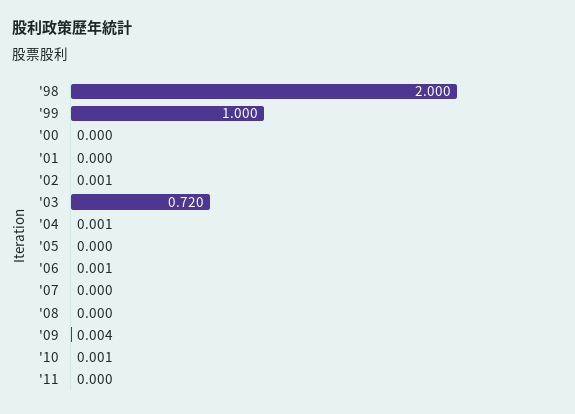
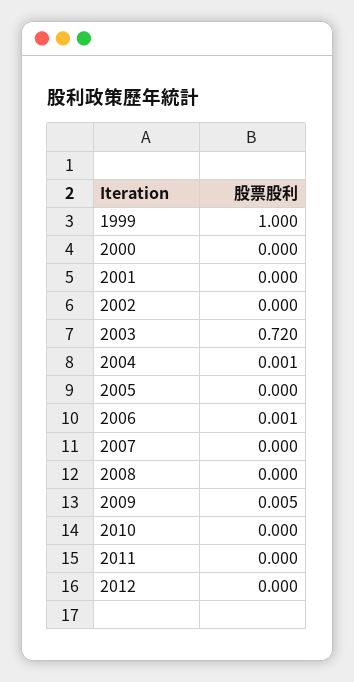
'98: 2 -> none
'02: 0.001 -> 0
'09: 0.004 -> 0.005
'10: 0.001 -> 0
2012: none -> 0

